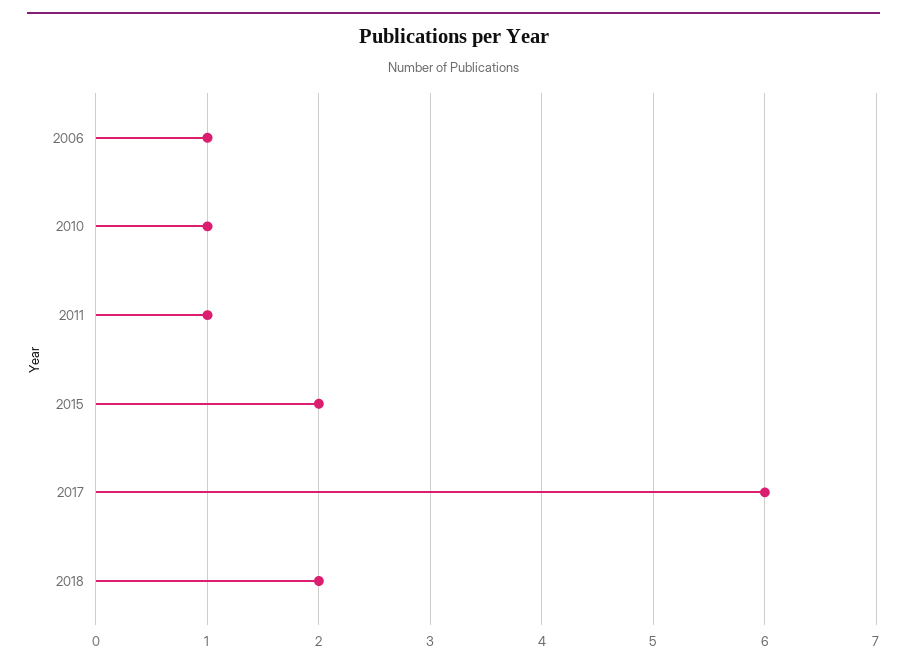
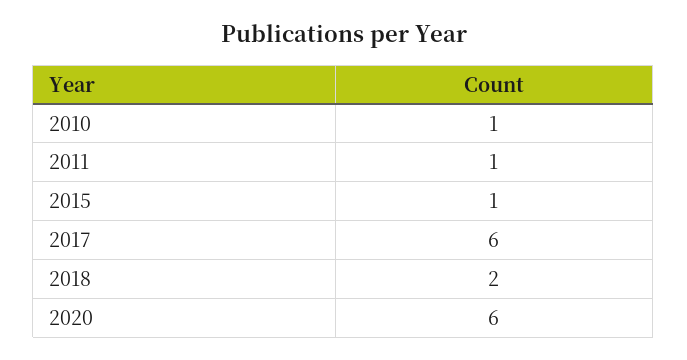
2006: 1 -> none
2015: 2 -> 1
2020: none -> 6

